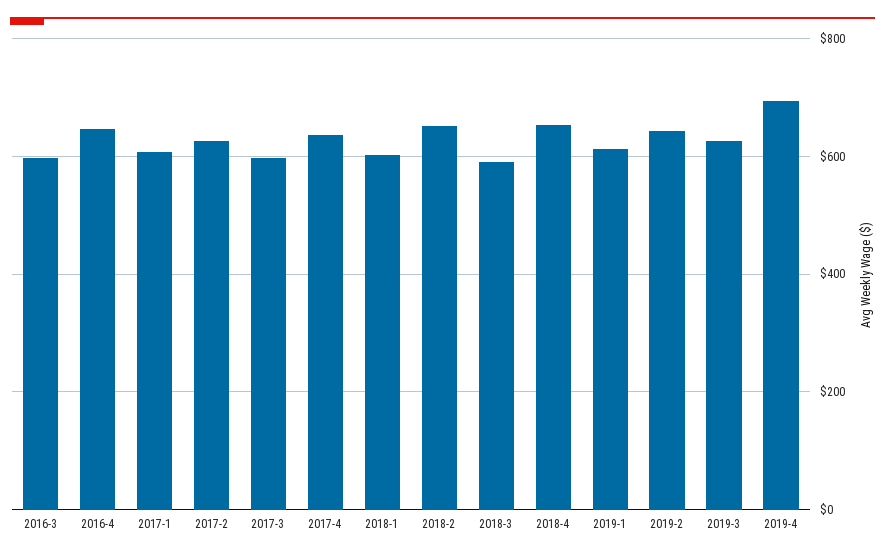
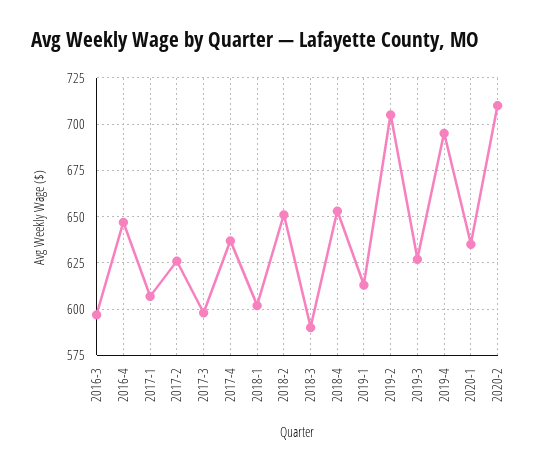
2019-2: 640 -> 705
2020-1: none -> 635
2020-2: none -> 710

